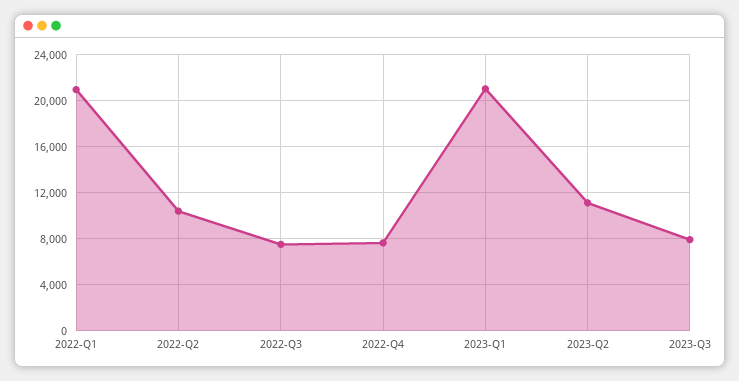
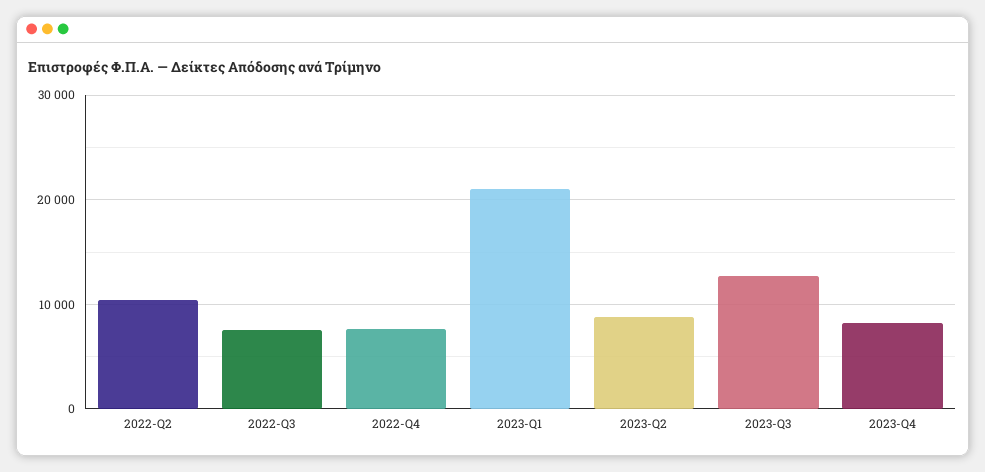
2022-Q1: 21000 -> none
2023-Q2: 11000 -> 9000
2023-Q3: 8000 -> 13000
2023-Q4: none -> 8000

